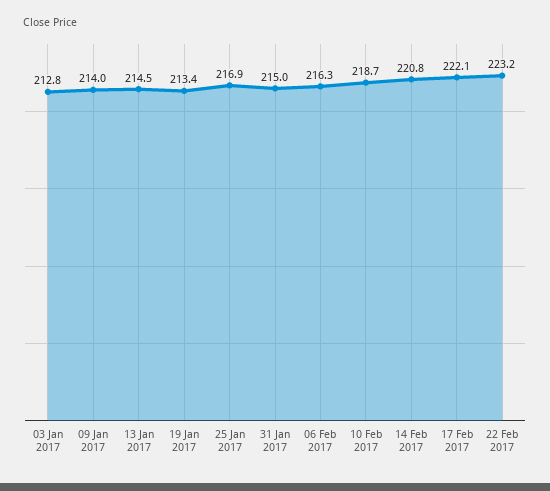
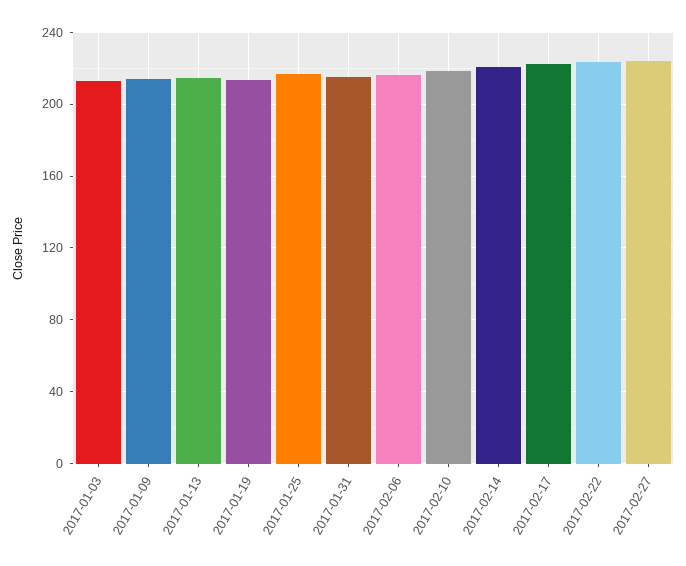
2017-02-27: none -> 225

